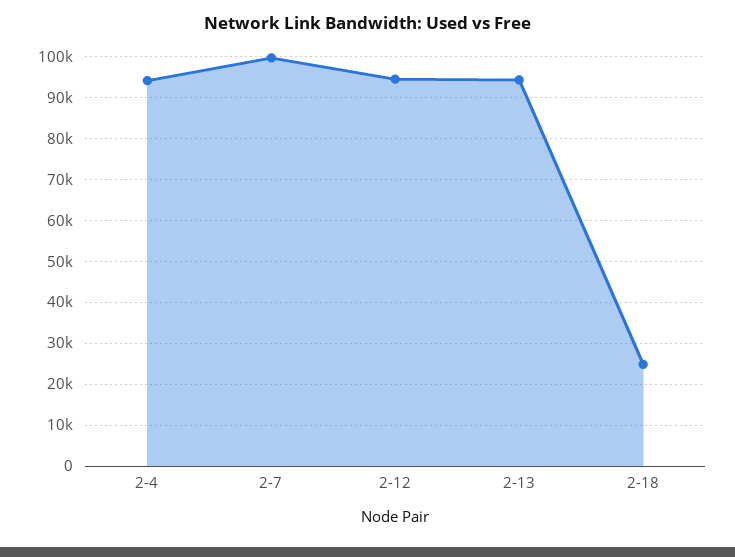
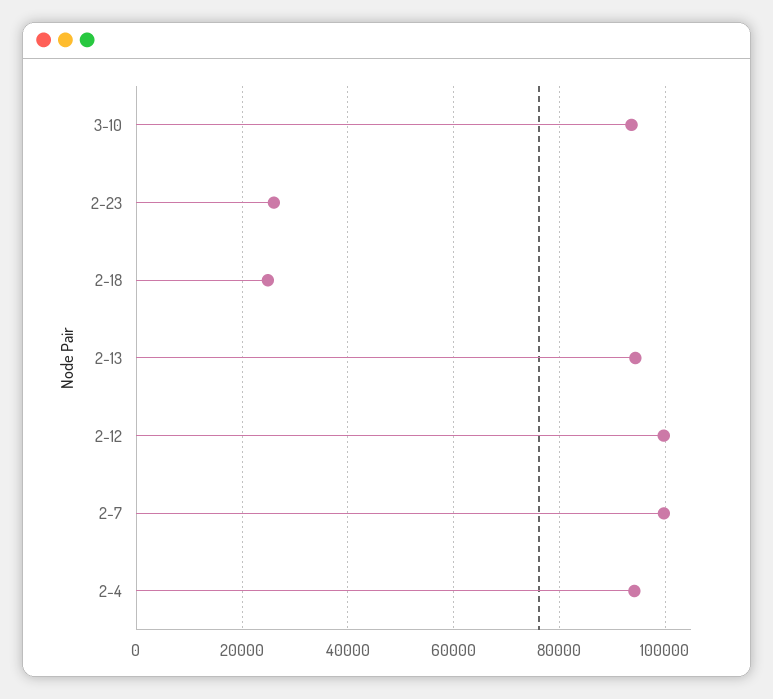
2-12: 94000 -> 100000
3-10: none -> 94000
2-23: none -> 26000

